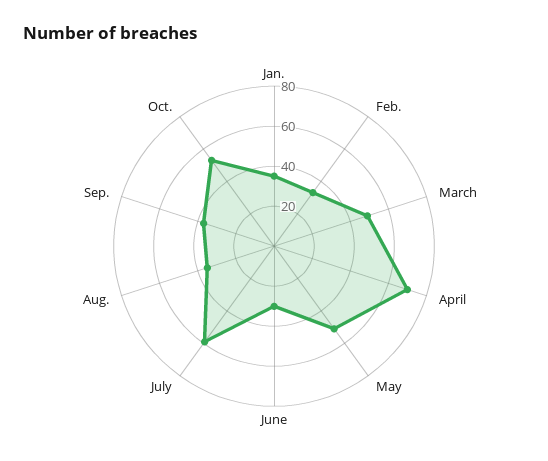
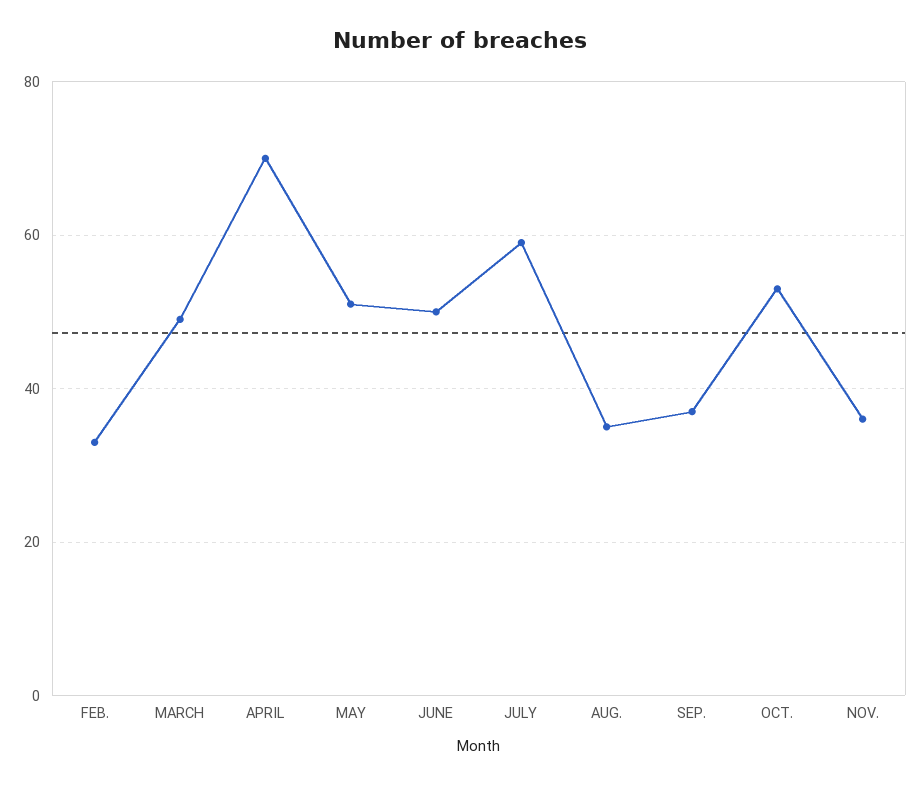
Jan.: 35 -> none
June: 30 -> 50
NOV.: none -> 35

